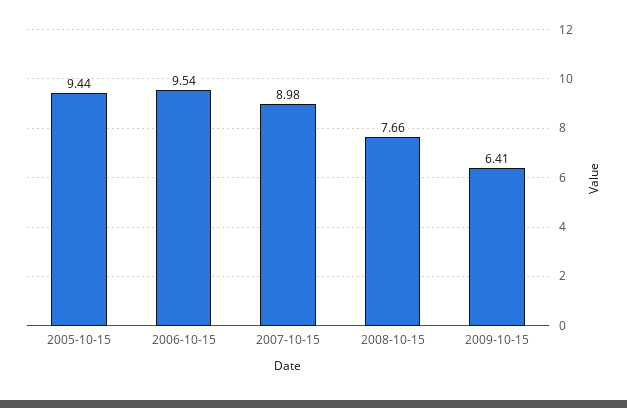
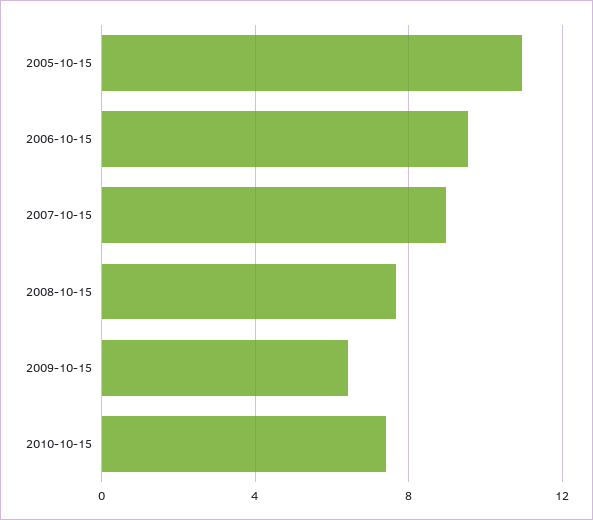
2005-10-15: 9.44 -> 11
2010-10-15: none -> 7.5

